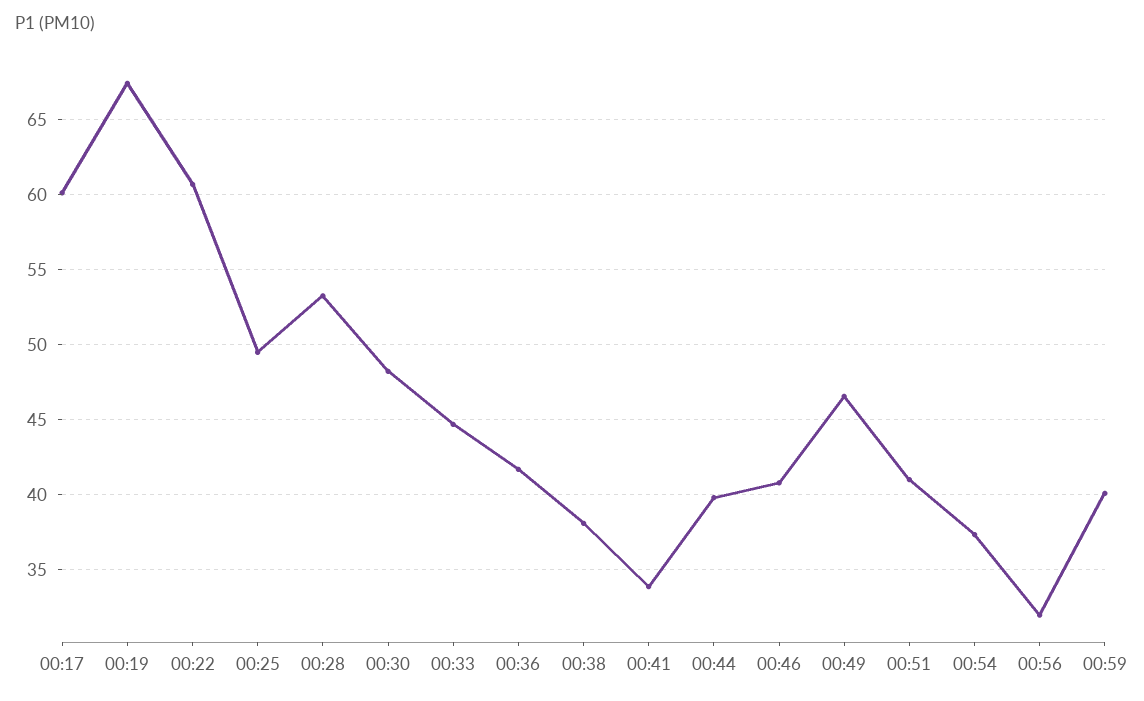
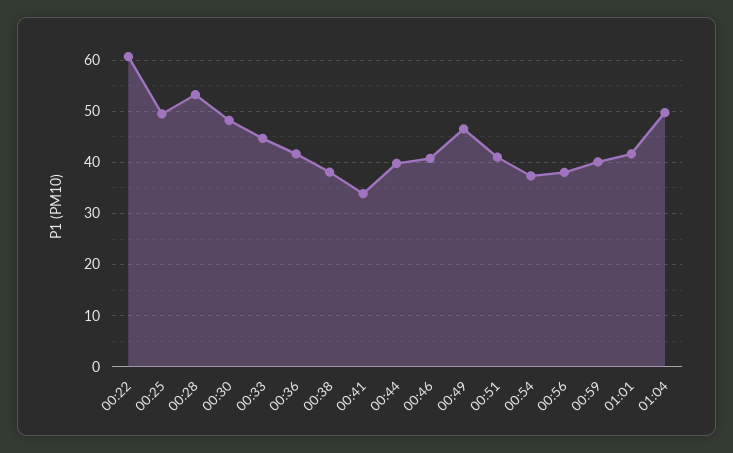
00:17: 60 -> none
00:19: 67.5 -> none
00:56: 32 -> 38
01:01: none -> 42
01:04: none -> 50

